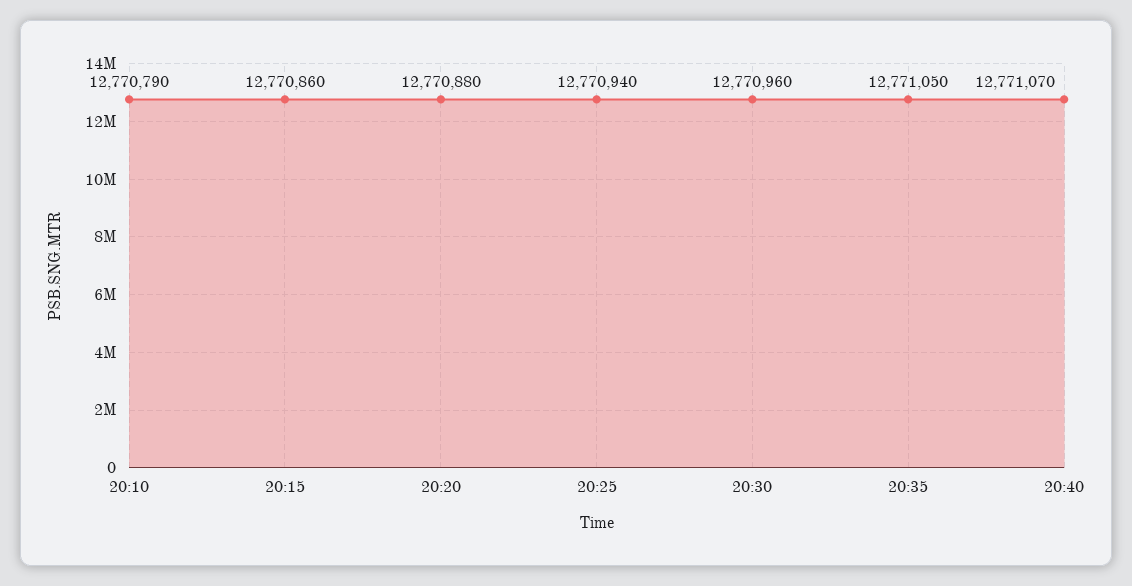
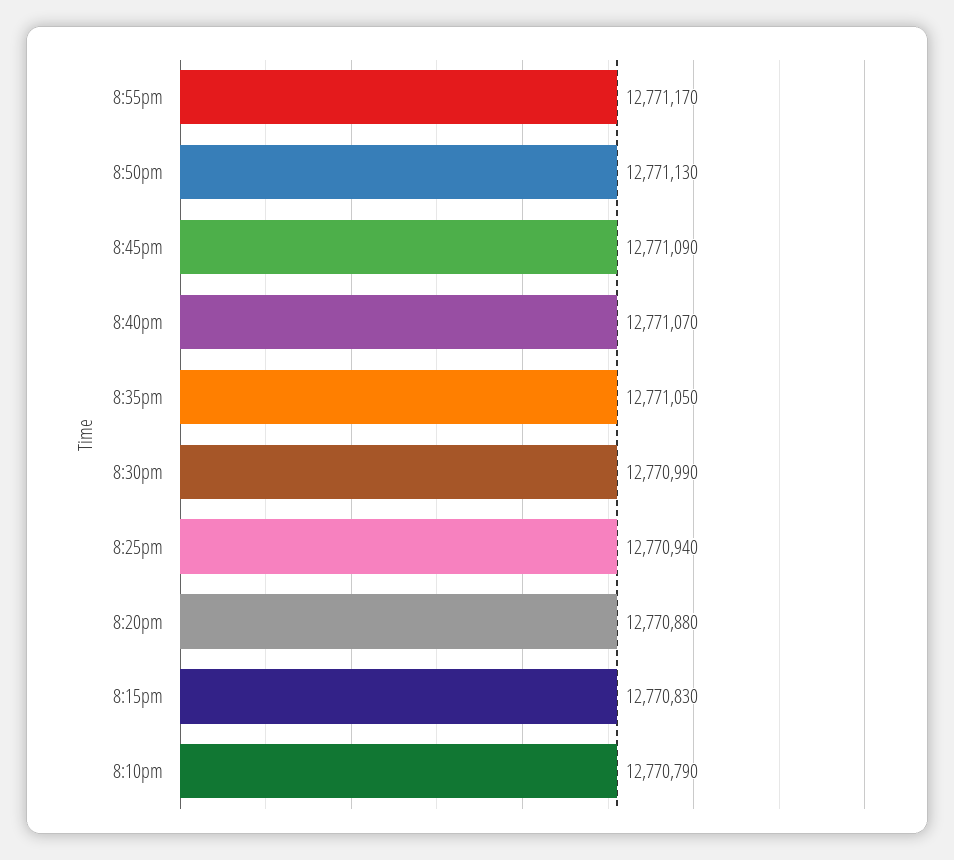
20:15: 12770860 -> 12770830
20:30: 12770960 -> 12770990
8:55pm: none -> 12771170
8:50pm: none -> 12771130
8:45pm: none -> 12771090

